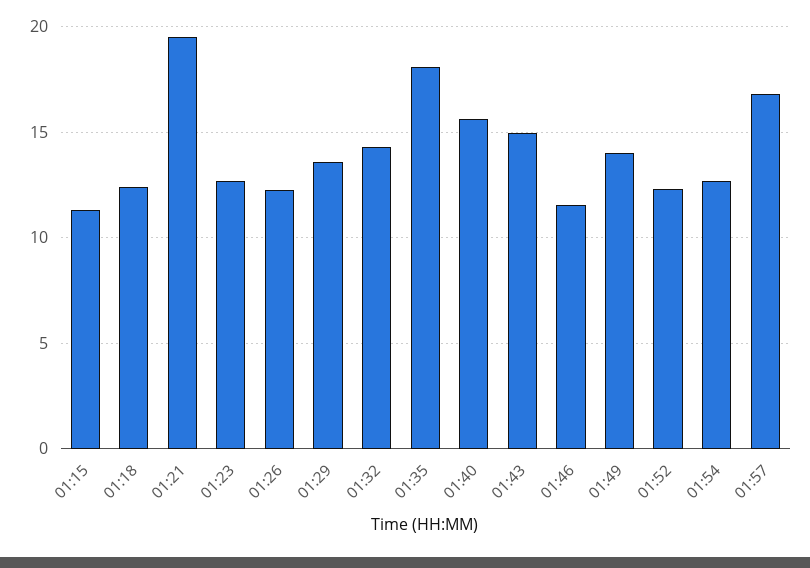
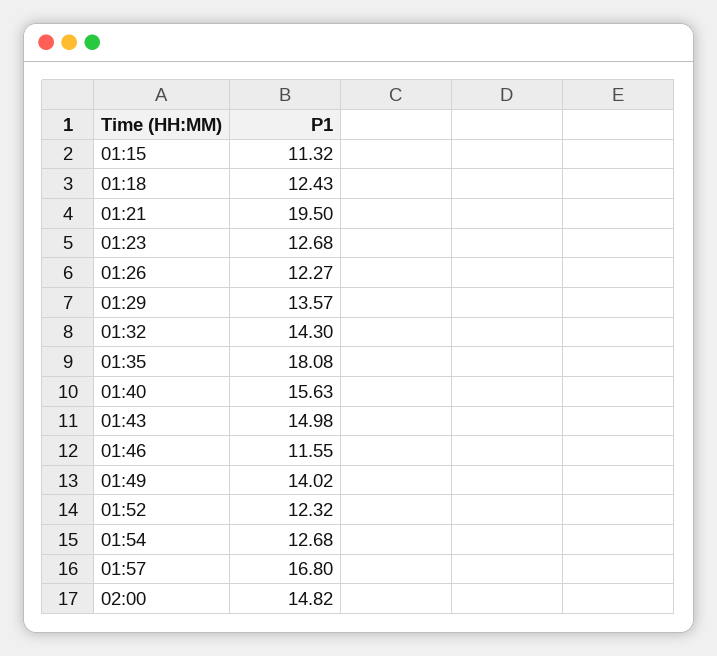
02:00: none -> 14.82

